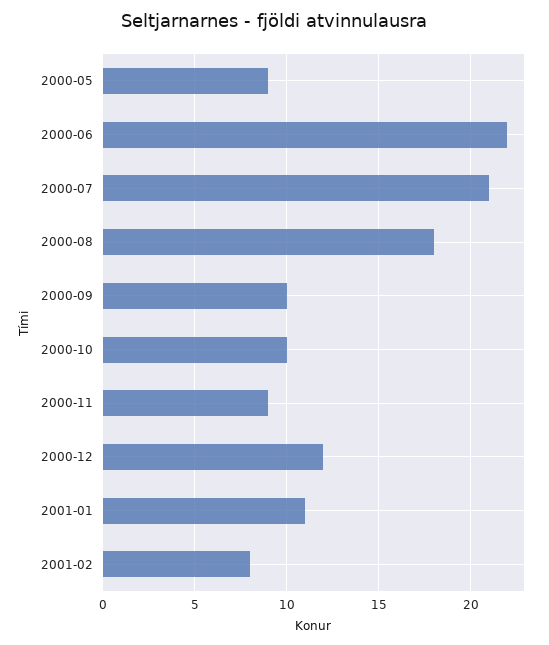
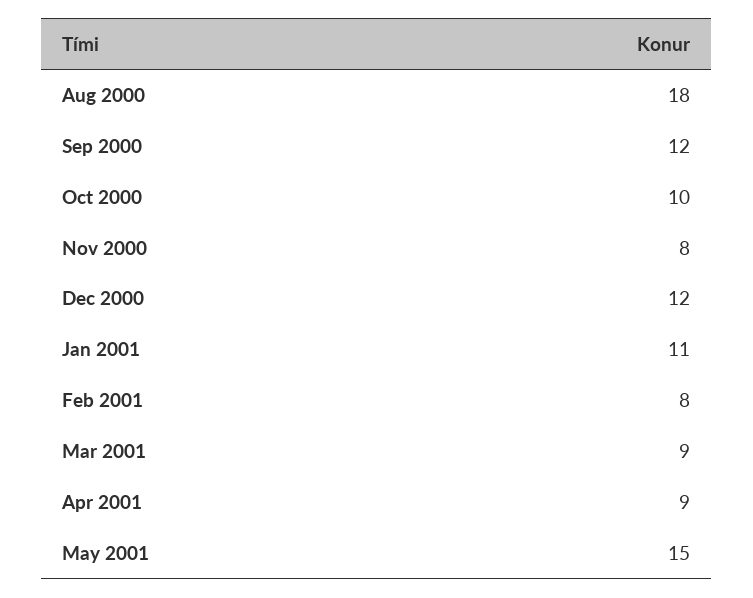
2000-05: 9 -> none
2000-06: 22 -> none
2000-07: 21 -> none
2000-09: 10 -> 12
2000-11: 9 -> 8
Mar 2001: none -> 9
Apr 2001: none -> 9
May 2001: none -> 15

